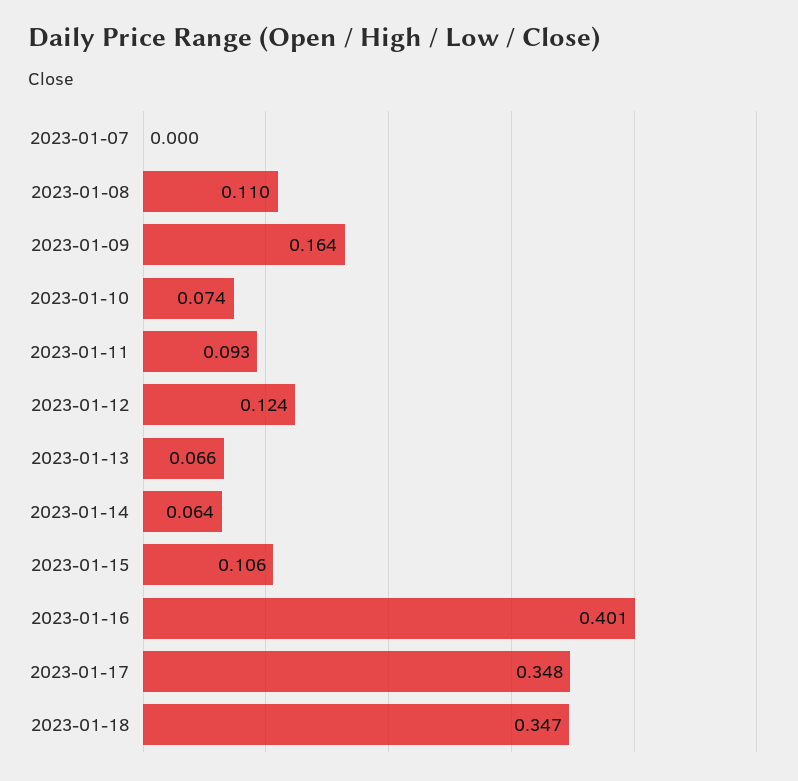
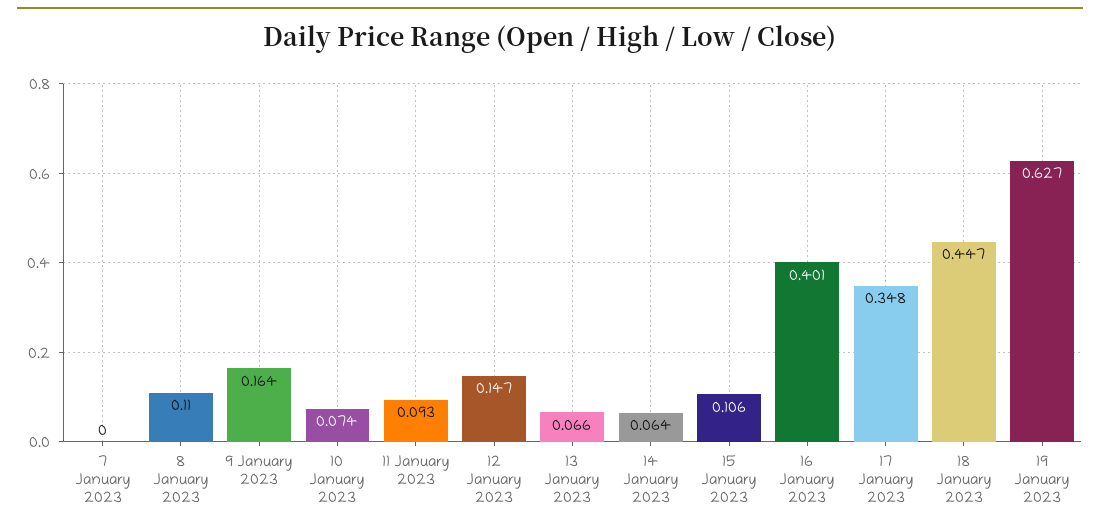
2023-01-12: 0.124 -> 0.147
2023-01-18: 0.347 -> 0.447
19 January 2023: none -> 0.627

